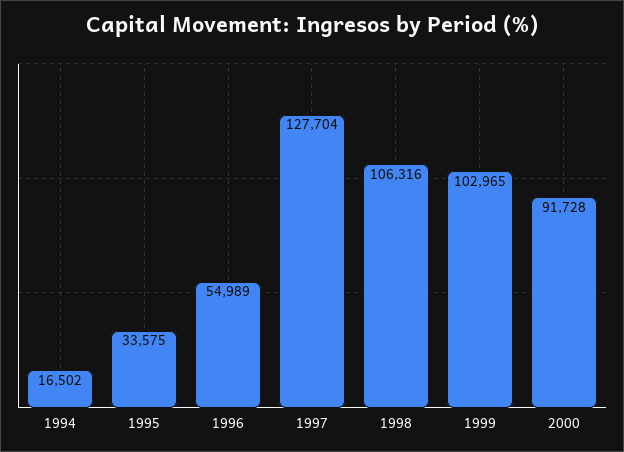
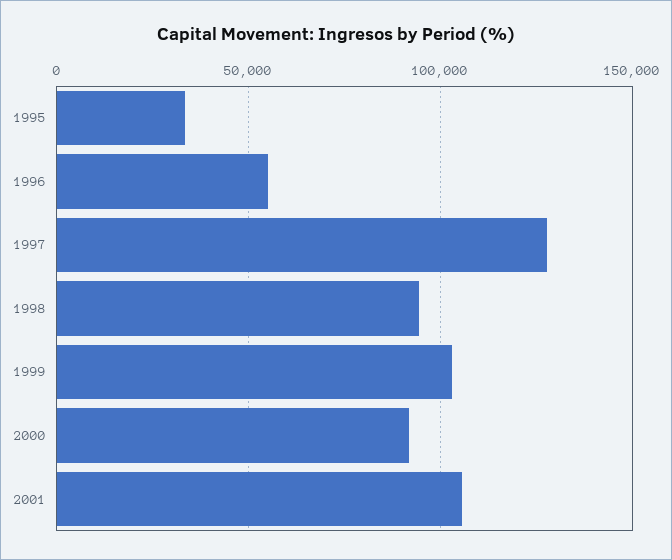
1994: 16502 -> none
1998: 106316 -> 95000
2001: none -> 105000

